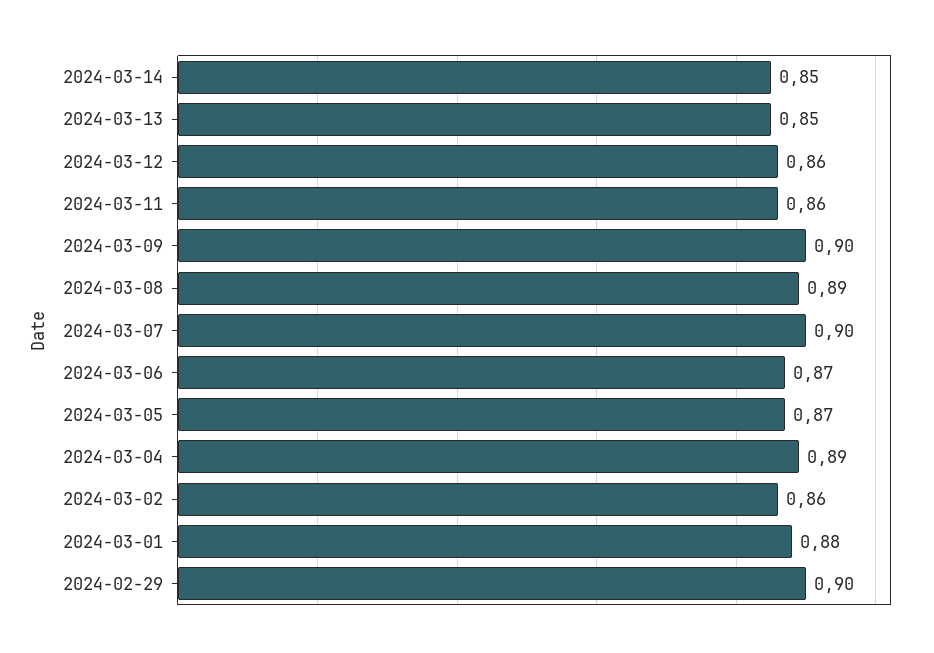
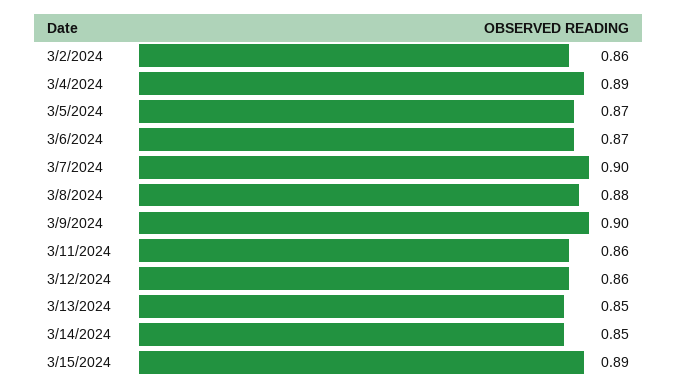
2024-03-08: 0.89 -> 0.88
2024-03-01: 0.88 -> none
2024-02-29: 0.9 -> none
3/15/2024: none -> 0.89

